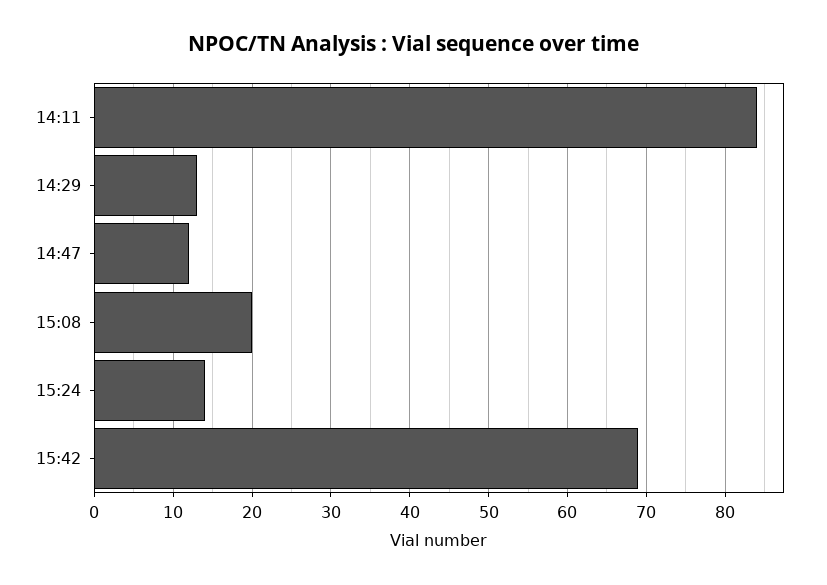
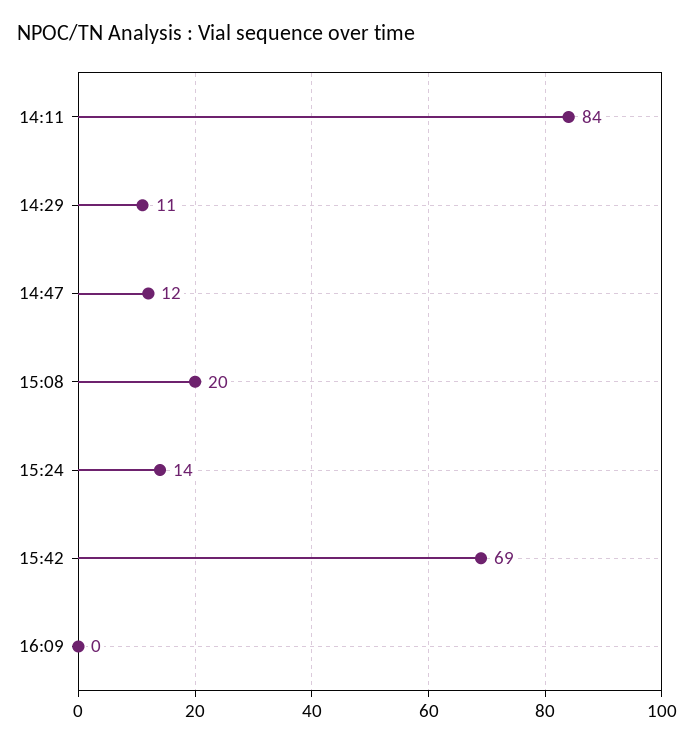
14:29: 13 -> 11
16:09: none -> 0

